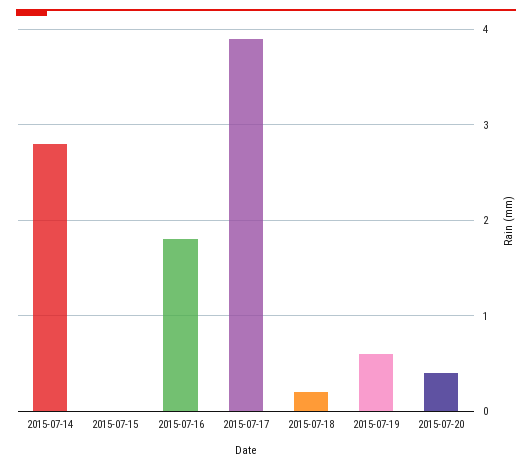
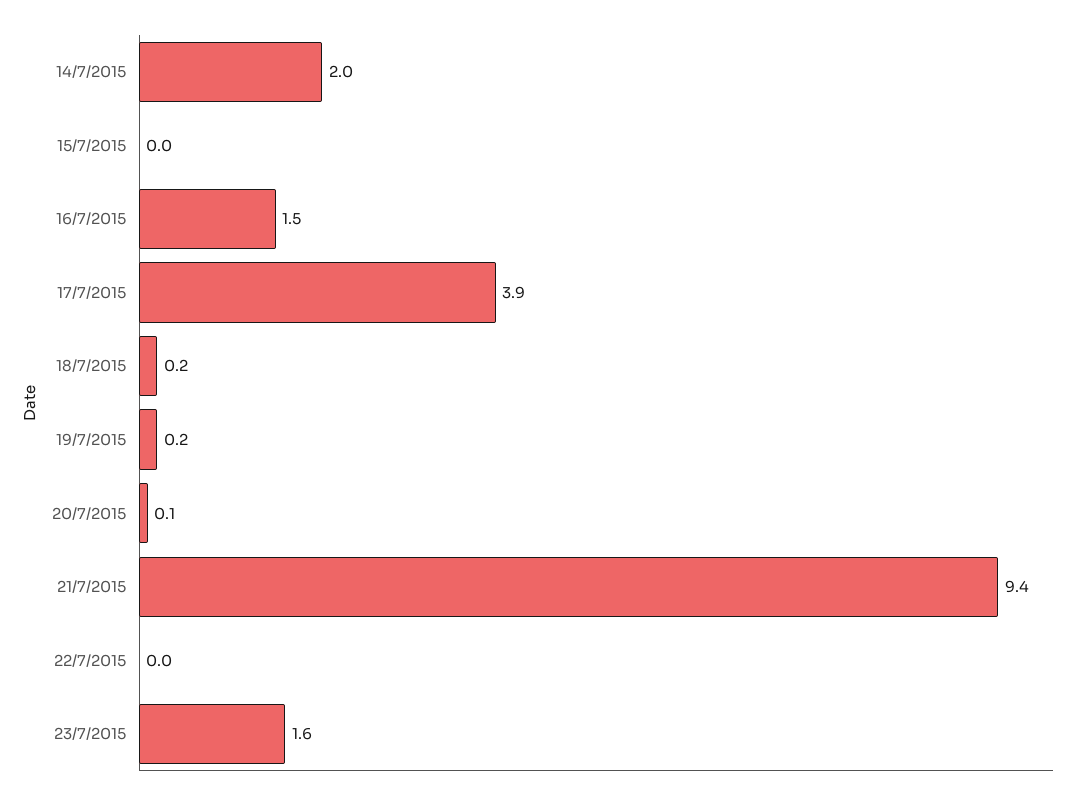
2015-07-14: 2.8 -> 2
2015-07-16: 1.8 -> 1.5
2015-07-19: 0.6 -> 0.2
2015-07-20: 0.4 -> 0.1
21/7/2015: none -> 9.4
22/7/2015: none -> 0
23/7/2015: none -> 1.6

